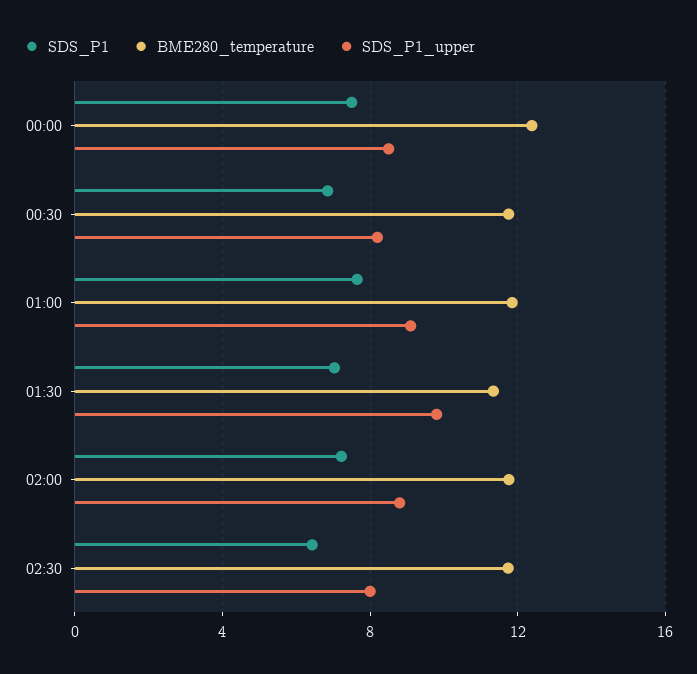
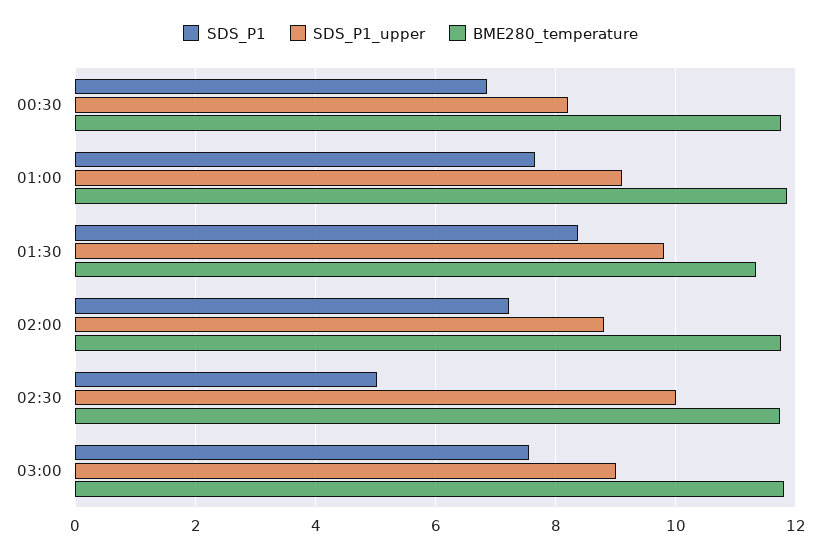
SDS_P1, 00:00: 7.5 -> none
BME280_temperature, 00:00: 12.5 -> none
SDS_P1_upper, 00:00: 8.5 -> none
SDS_P1, 01:30: 7 -> 8.4
SDS_P1, 02:30: 6.5 -> 5
SDS_P1_upper, 02:30: 8 -> 10
SDS_P1, 03:00: none -> 7.6
SDS_P1_upper, 03:00: none -> 9
BME280_temperature, 03:00: none -> 11.8

